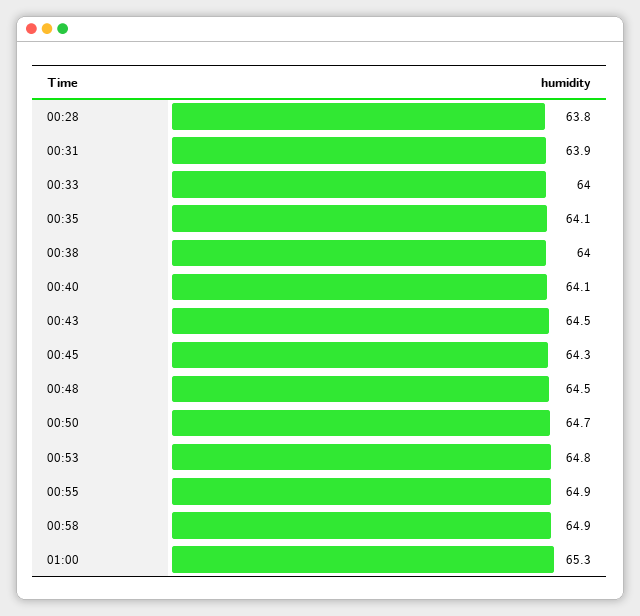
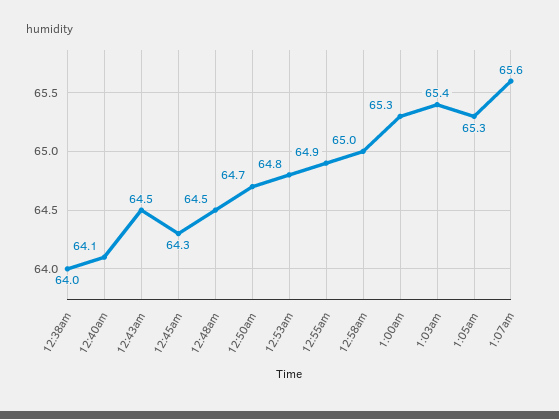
00:28: 63.8 -> none
00:31: 63.9 -> none
00:33: 64 -> none
00:35: 64.1 -> none
00:58: 64.9 -> 65
1:03am: none -> 65.4
1:05am: none -> 65.3
1:07am: none -> 65.6

